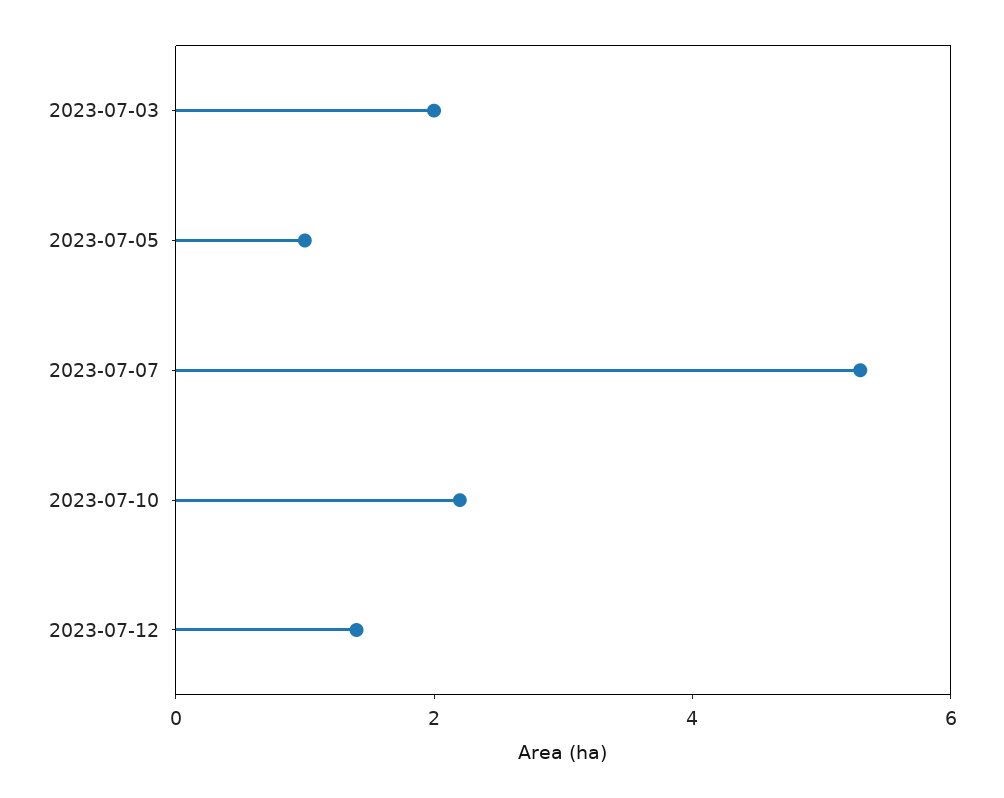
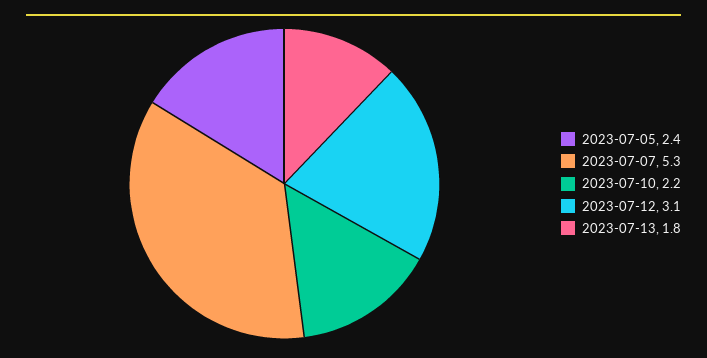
2023-07-03: 2 -> none
2023-07-05: 1 -> 2.4
2023-07-12: 1.5 -> 3.1
2023-07-13: none -> 1.8

